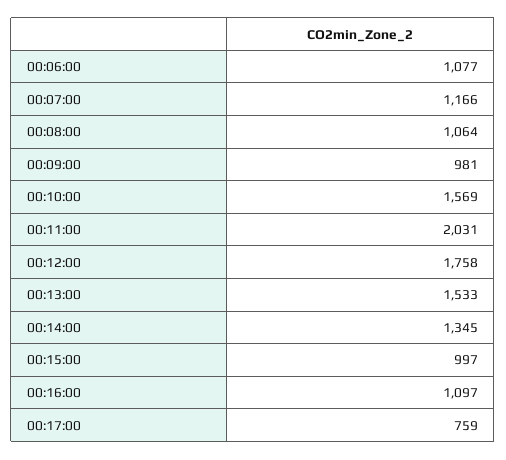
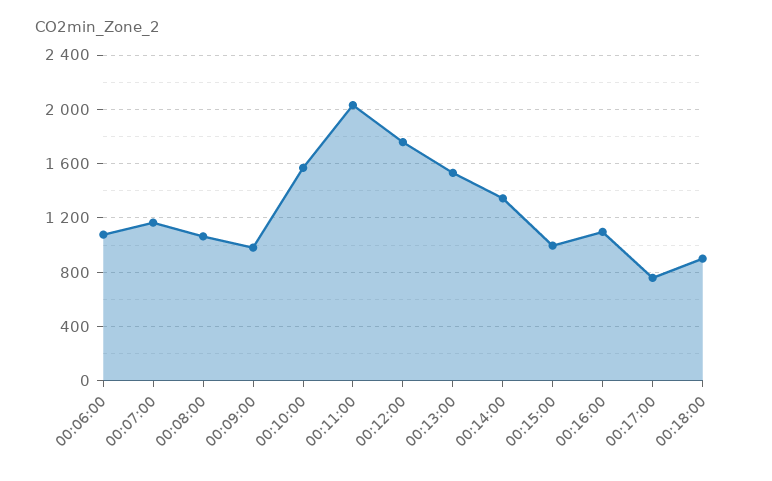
00:18:00: none -> 900

